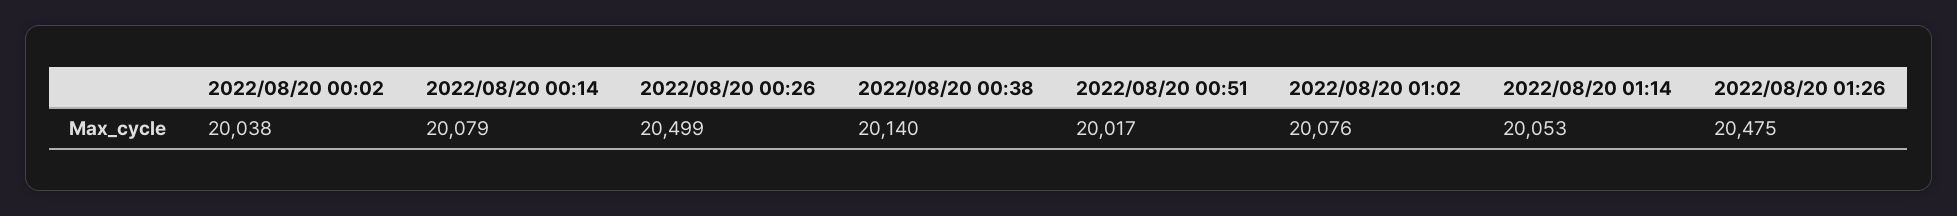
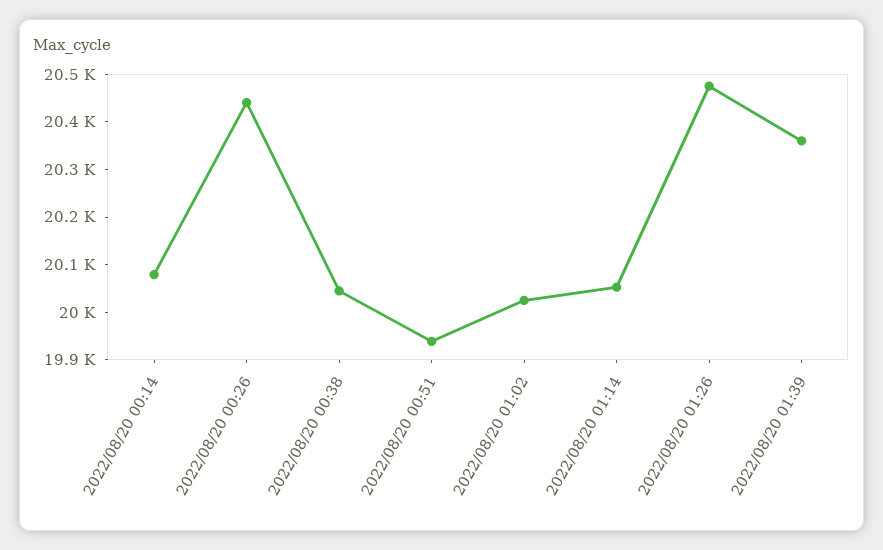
2022/08/20 00:02: 20038 -> none
2022/08/20 00:26: 20499 -> 20440
2022/08/20 00:38: 20140 -> 20040
2022/08/20 00:51: 20017 -> 19940
2022/08/20 01:02: 20076 -> 20020
2022/08/20 01:39: none -> 20360

